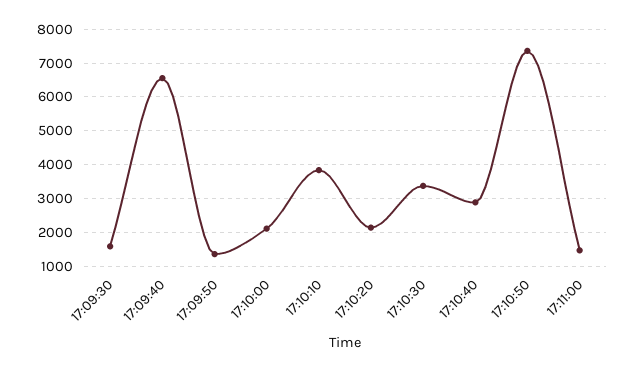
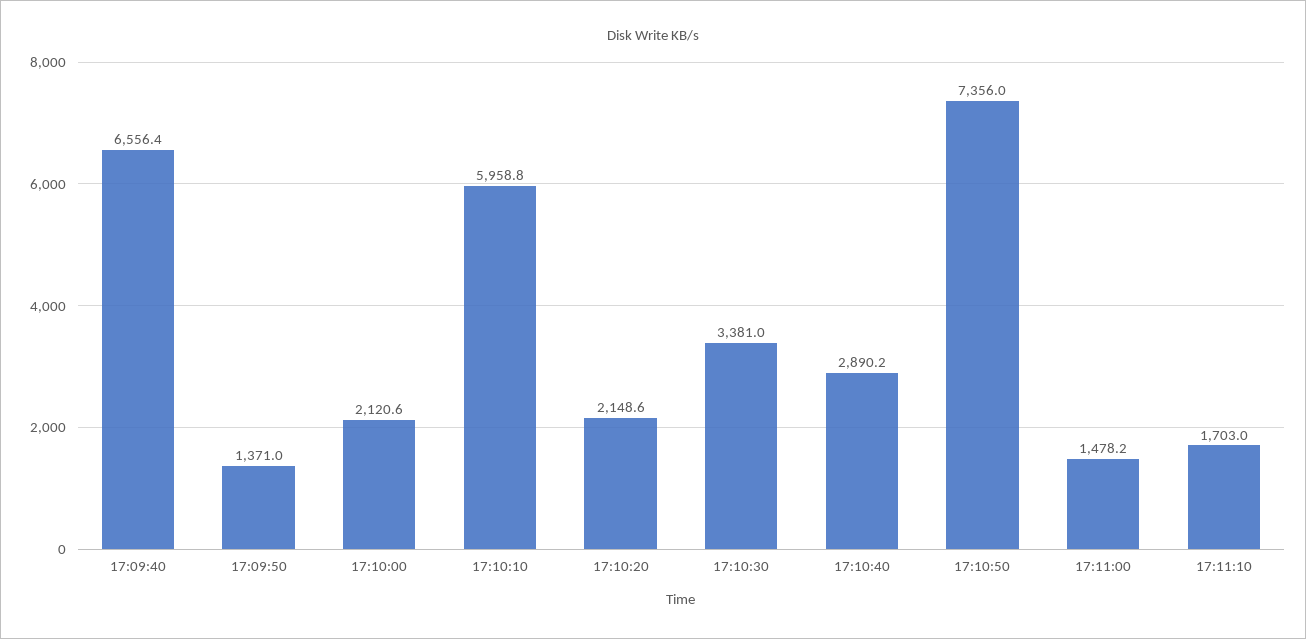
17:09:30: 1600 -> none
17:10:10: 3800 -> 5958.8
17:11:10: none -> 1703

